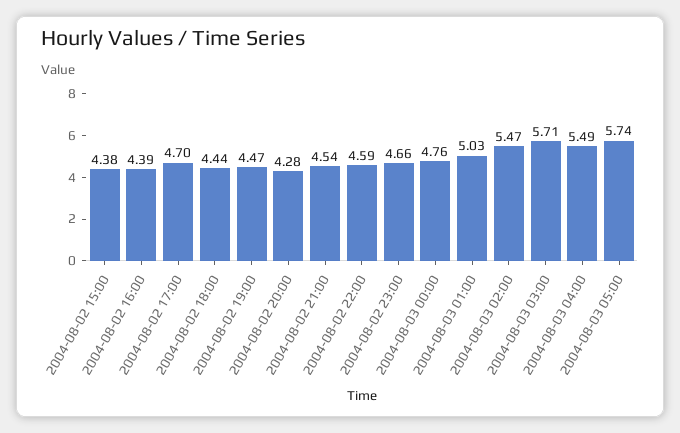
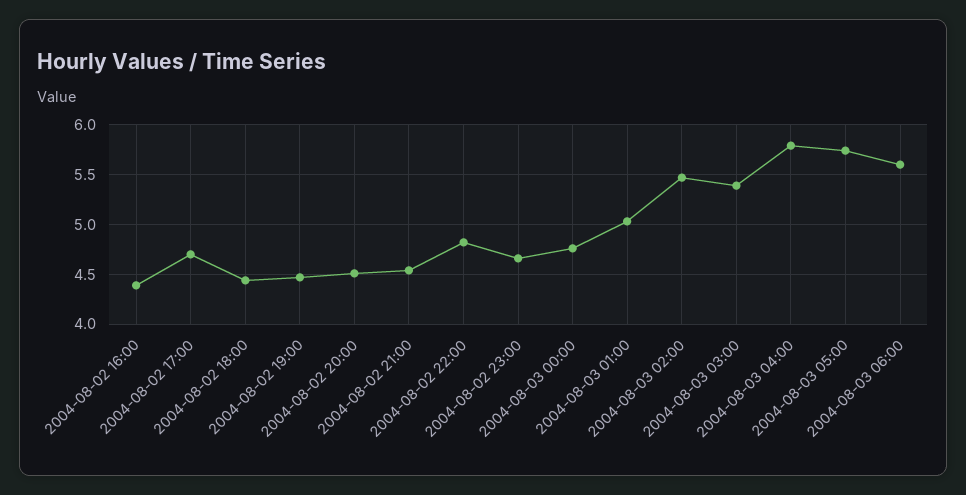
2004-08-02 15:00: 4.38 -> none
2004-08-02 20:00: 4.28 -> 4.5
2004-08-02 22:00: 4.59 -> 4.8
2004-08-03 03:00: 5.71 -> 5.4
2004-08-03 04:00: 5.49 -> 5.8
2004-08-03 06:00: none -> 5.6

